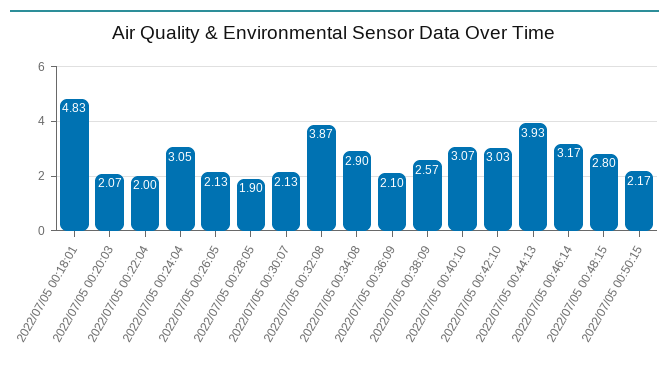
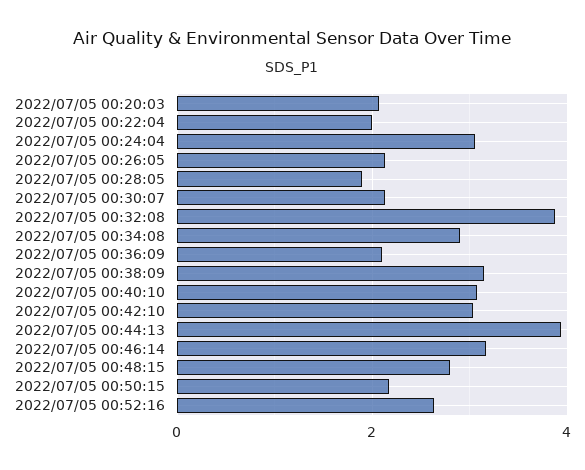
2022/07/05 00:18:01: 4.83 -> none
2022/07/05 00:38:09: 2.57 -> 3.2
2022/07/05 00:52:16: none -> 2.6

